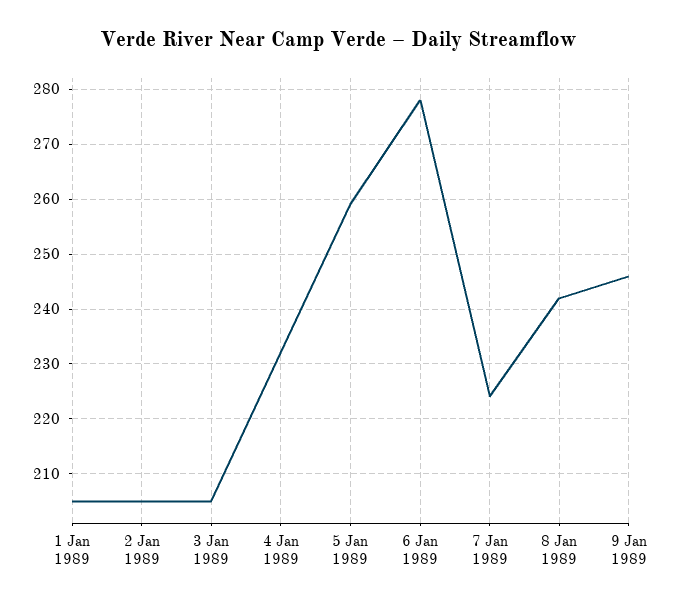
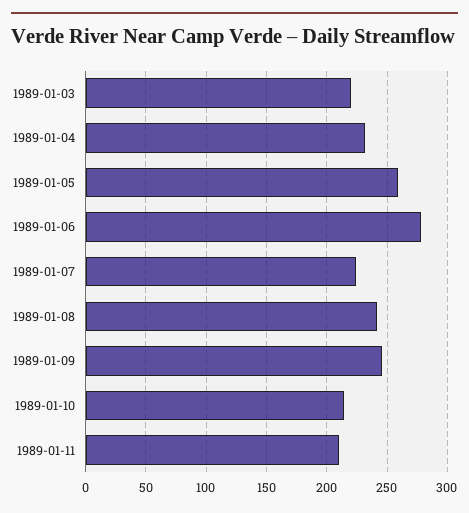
1 Jan 1989: 205 -> none
2 Jan 1989: 205 -> none
3 Jan 1989: 205 -> 220
1989-01-10: none -> 215
1989-01-11: none -> 210

